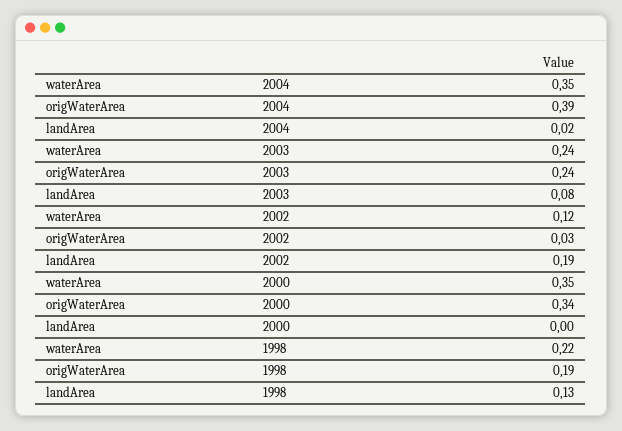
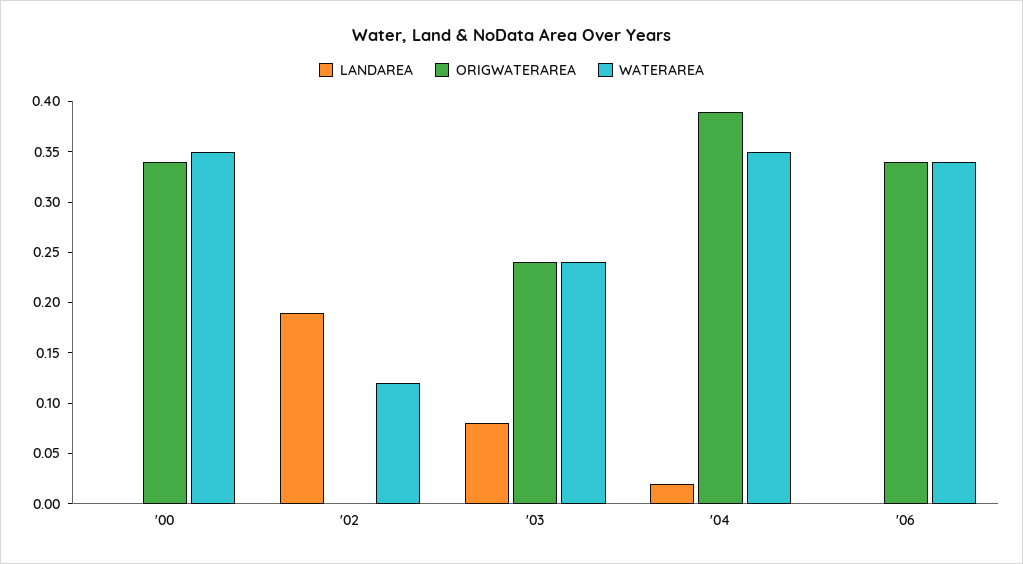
origWaterArea, 2002: 0.03 -> 0
waterArea, 1998: 0.22 -> none
origWaterArea, 1998: 0.19 -> none
landArea, 1998: 0.13 -> none
landArea, '06: none -> 0
origWaterArea, '06: none -> 0.34
waterArea, '06: none -> 0.34

